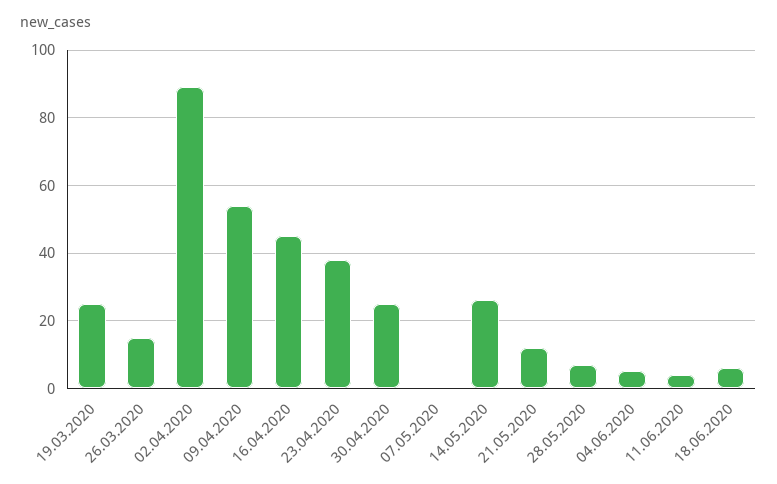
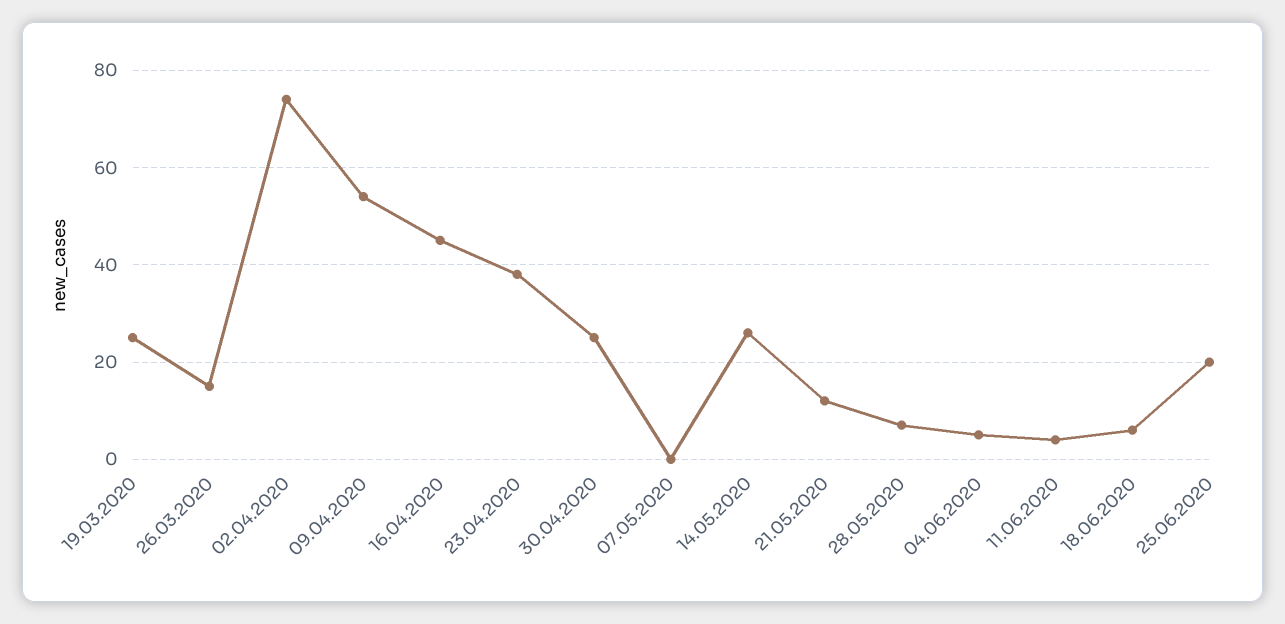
02.04.2020: 90 -> 75
25.06.2020: none -> 20

